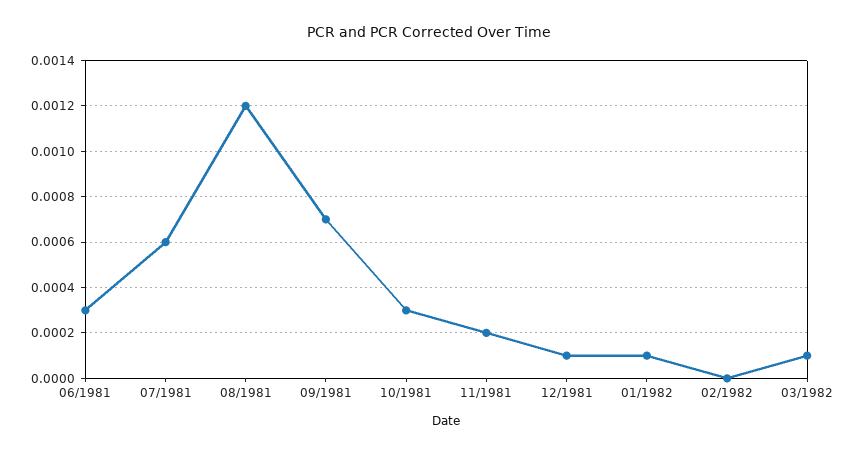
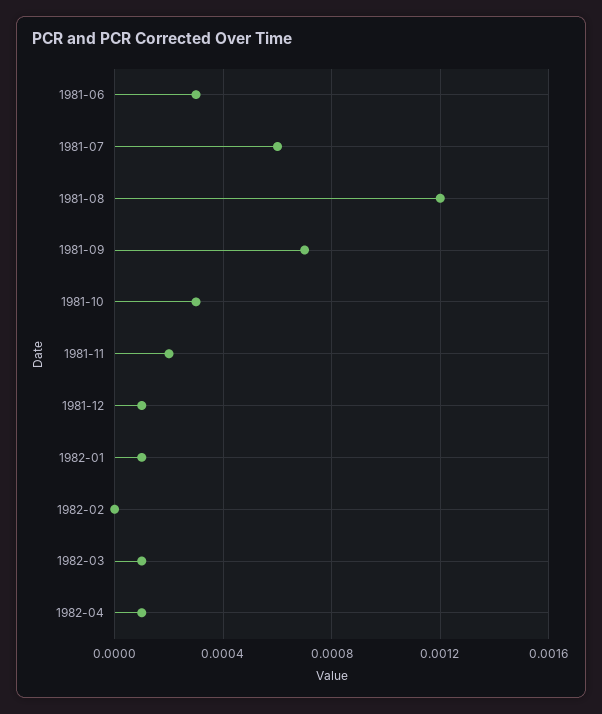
1982-04: none -> 0.0001

